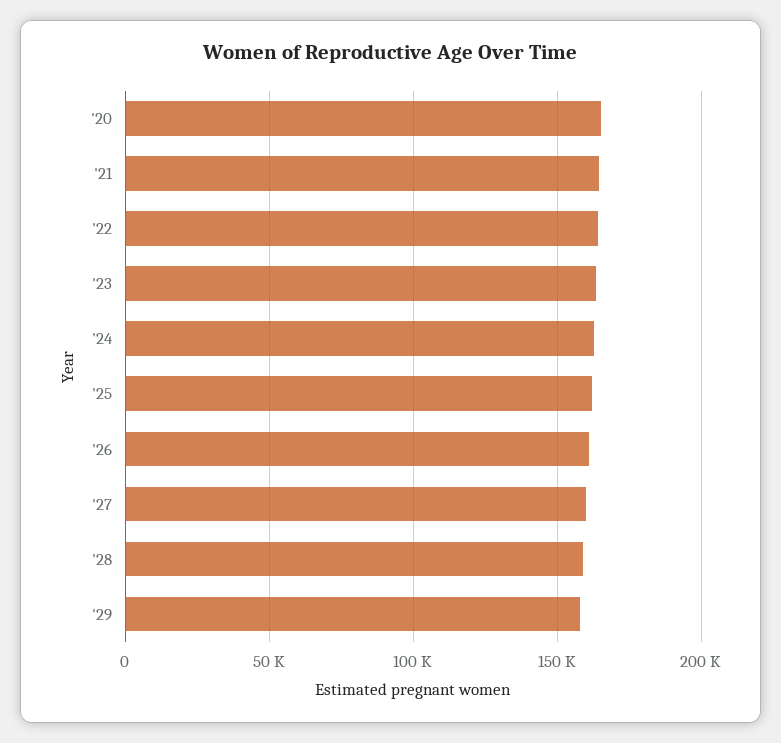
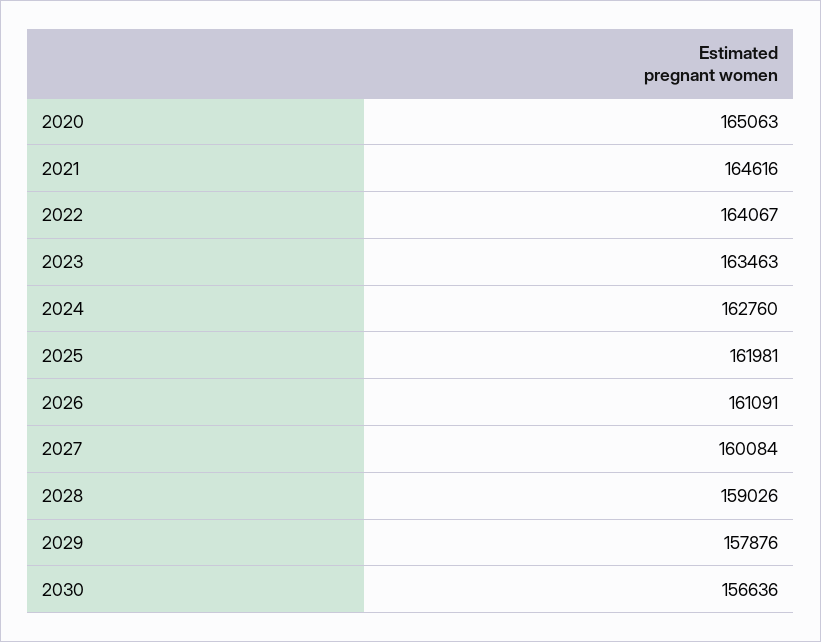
2030: none -> 156636

